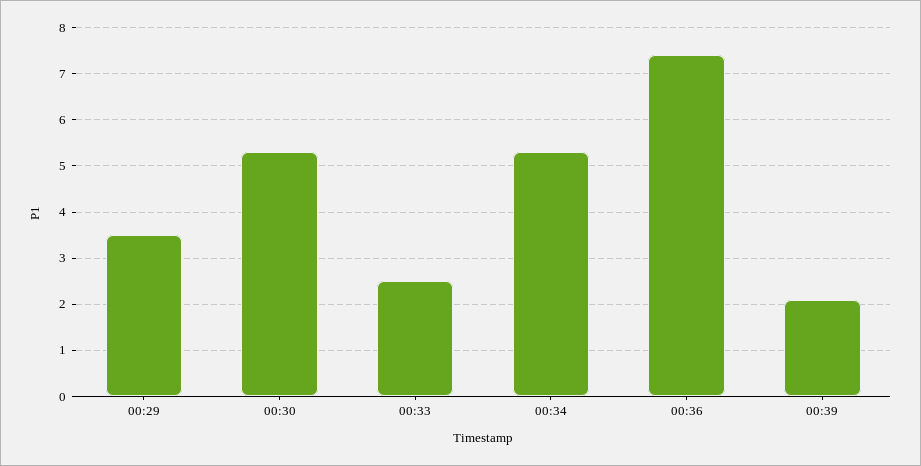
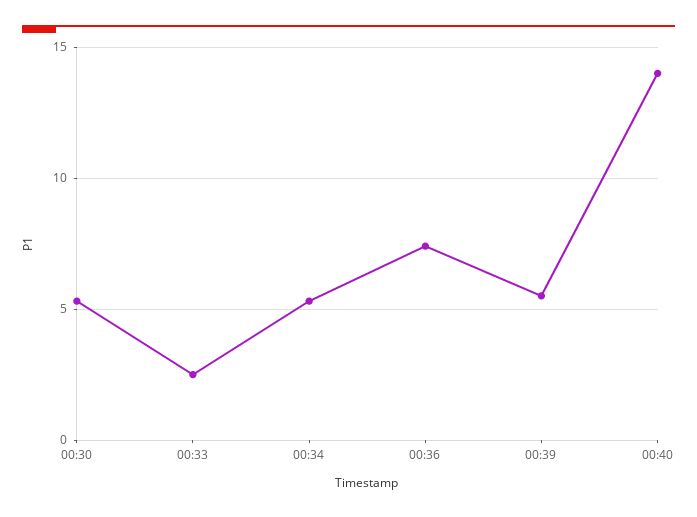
00:29: 3.5 -> none
00:39: 2 -> 5.5
00:40: none -> 14

